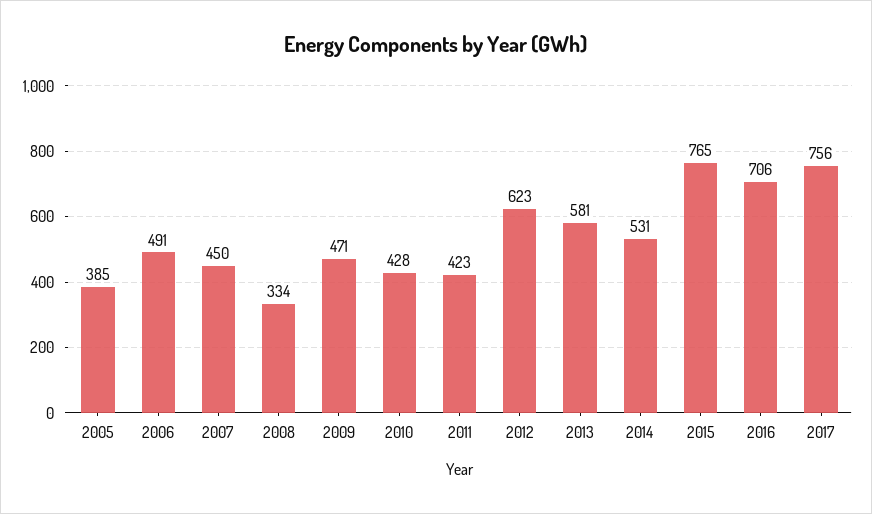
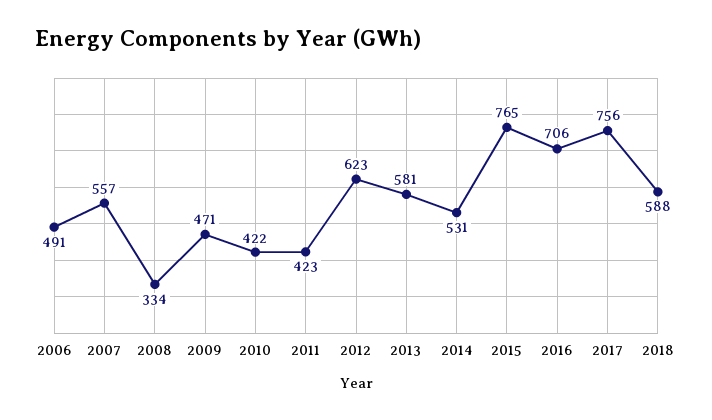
2005: 385 -> none
2007: 450 -> 557
2010: 428 -> 422
2018: none -> 588

